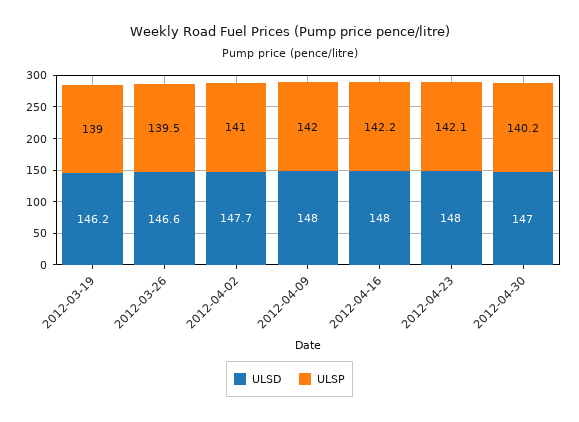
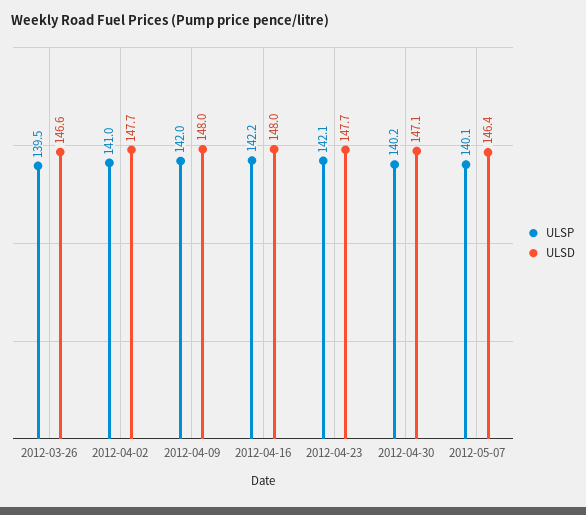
ULSD, 2012-03-19: 146.2 -> none
ULSP, 2012-03-19: 139 -> none
ULSD, 2012-04-23: 148 -> 147.7
ULSD, 2012-04-30: 147 -> 147.1
ULSP, 2012-05-07: none -> 140.1
ULSD, 2012-05-07: none -> 146.4

